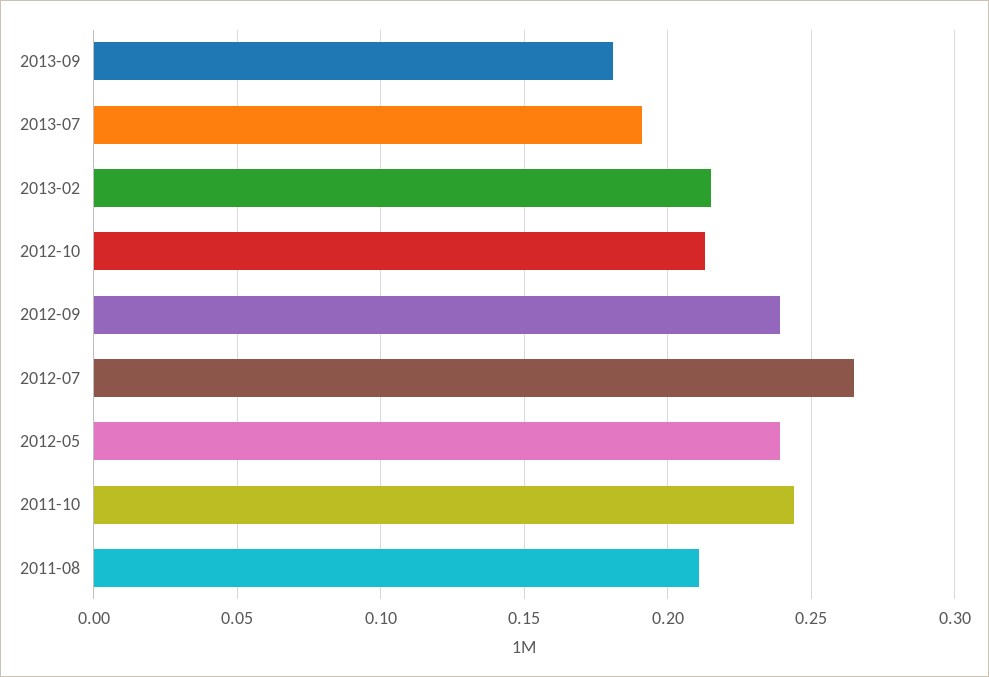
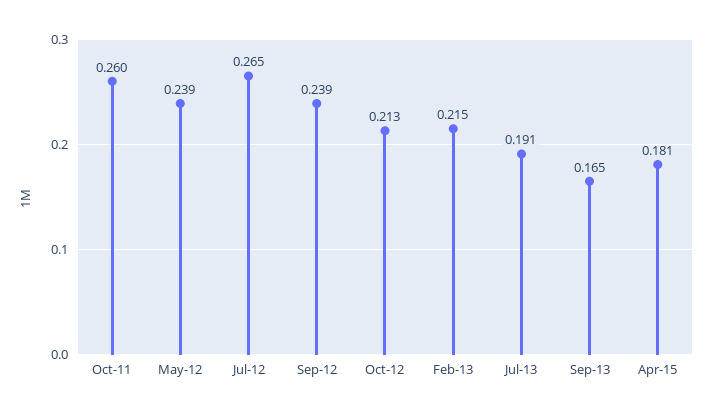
2013-09: 0.18 -> 0.165
2011-10: 0.245 -> 0.26
2011-08: 0.21 -> none
Apr-15: none -> 0.181

